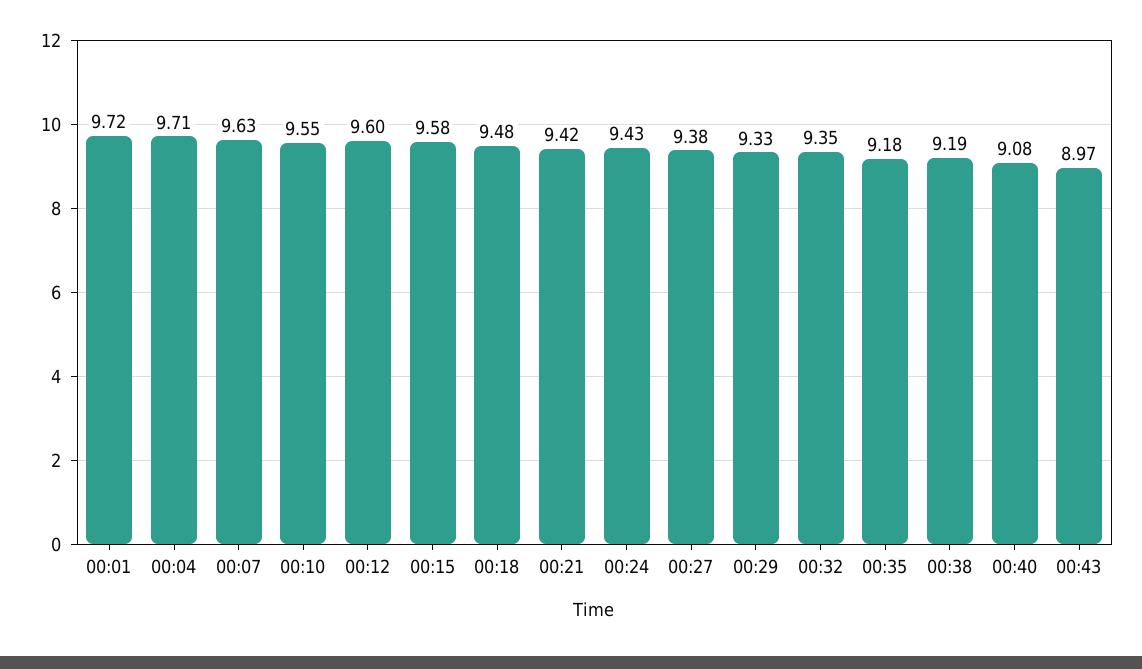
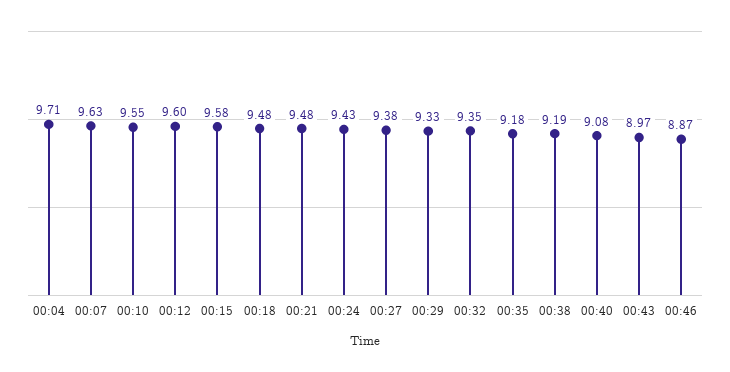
00:01: 9.72 -> none
00:21: 9.42 -> 9.48
00:46: none -> 8.87

